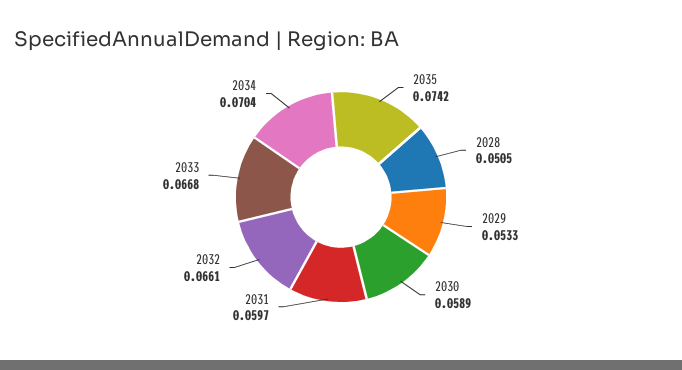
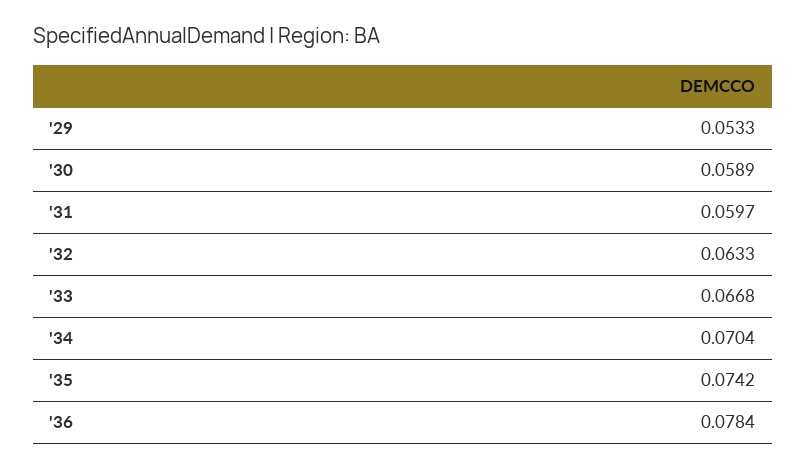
2028: 0.0505 -> none
2032: 0.0661 -> 0.0633
'36: none -> 0.0784

